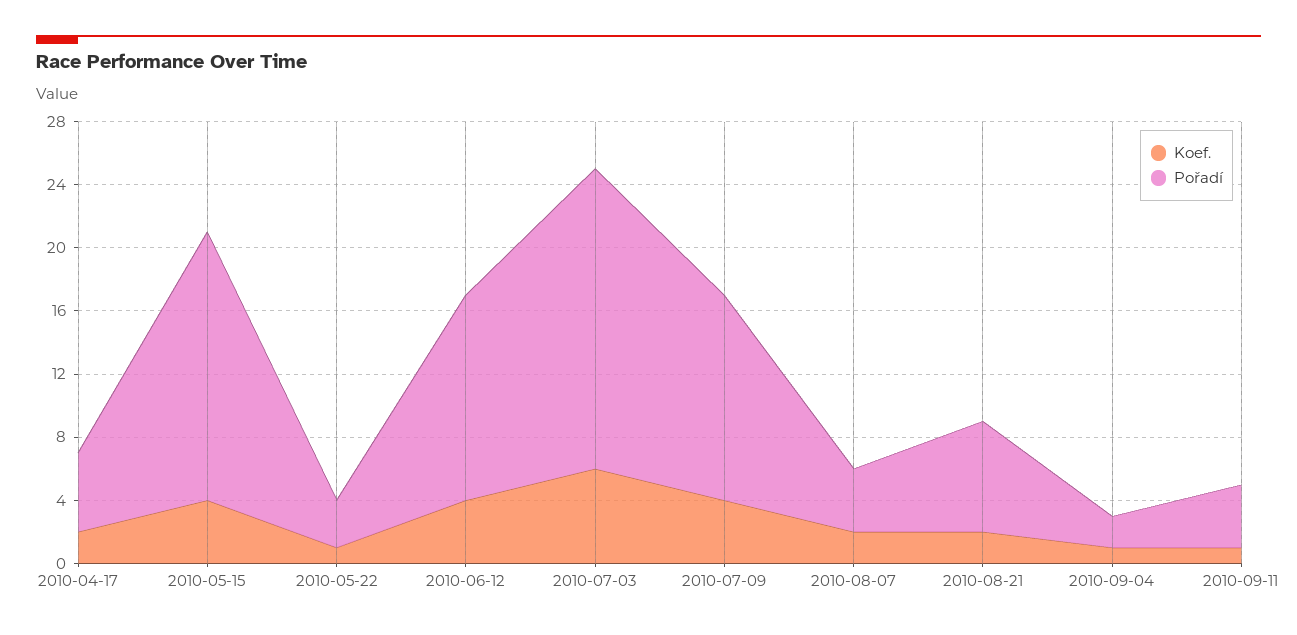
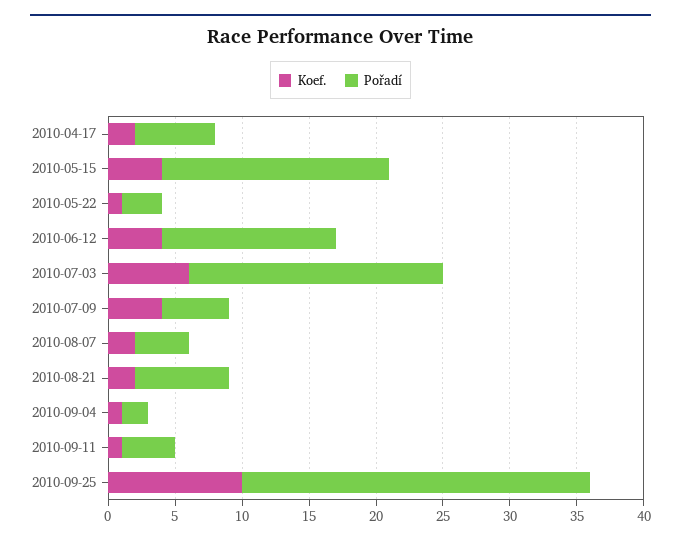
Pořadí, 2010-04-17: 5 -> 6
Pořadí, 2010-07-09: 13 -> 5
Koef., 2010-09-25: none -> 10
Pořadí, 2010-09-25: none -> 26

